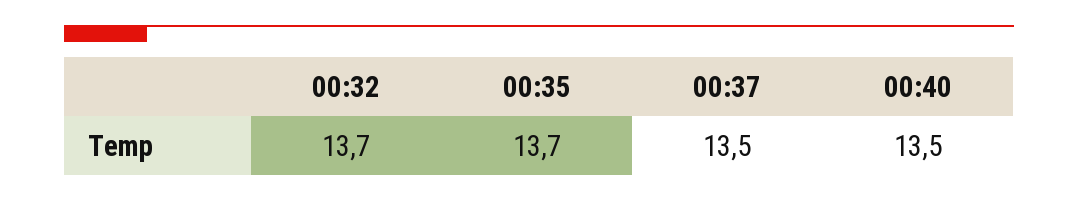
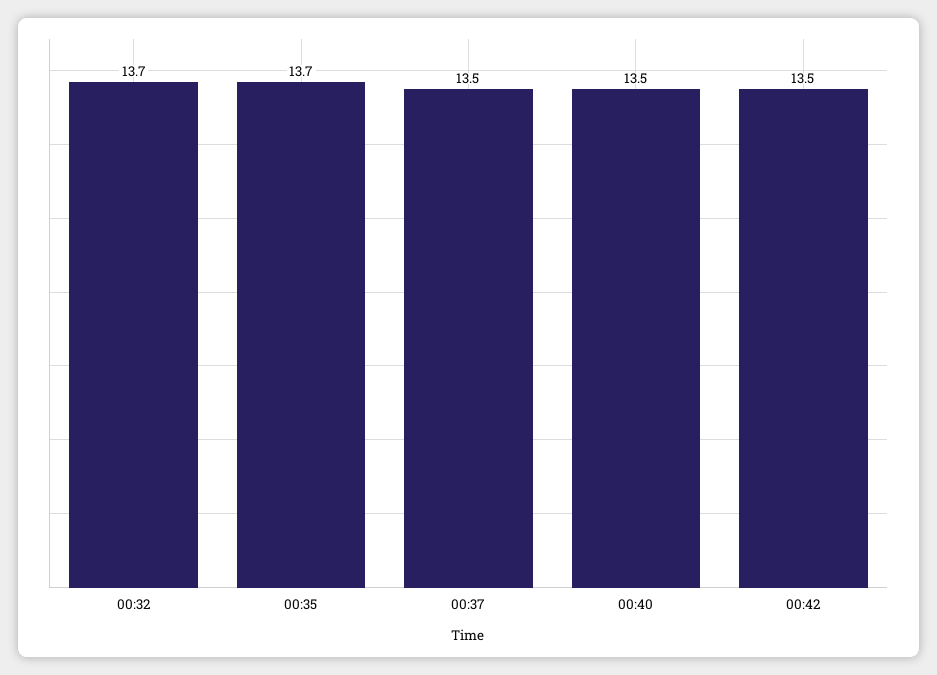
00:42: none -> 13.5

